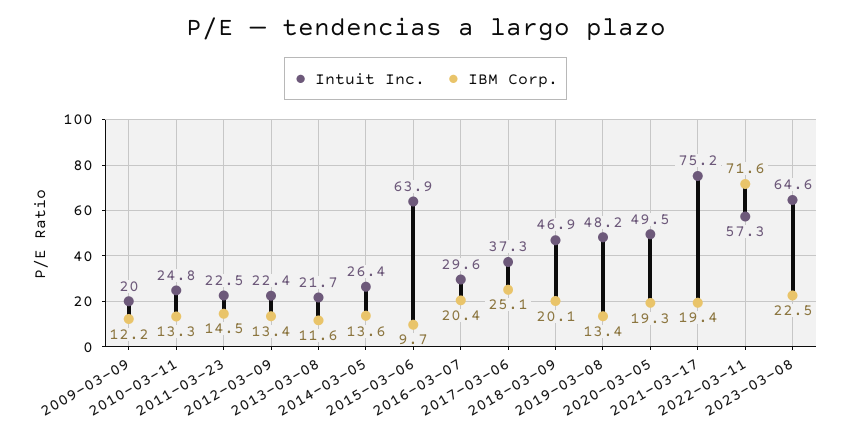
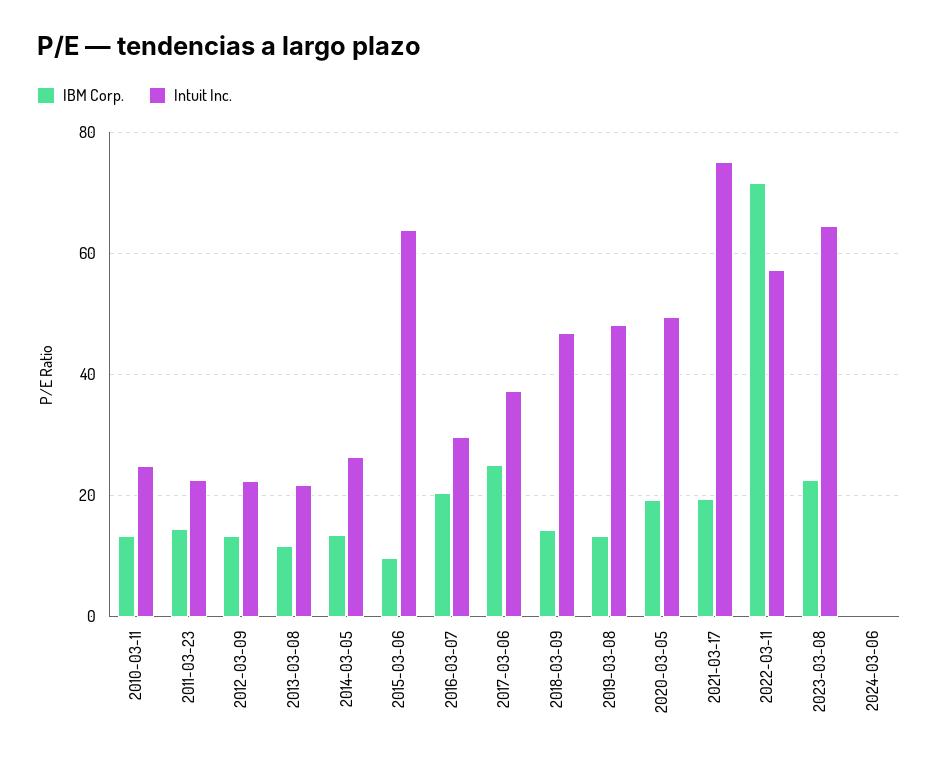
Intuit Inc., 2009-03-09: 20 -> none
IBM Corp., 2009-03-09: 12.2 -> none
IBM Corp., 2018-03-09: 20.1 -> 14
IBM Corp., 2024-03-06: none -> 0
Intuit Inc., 2024-03-06: none -> 0

